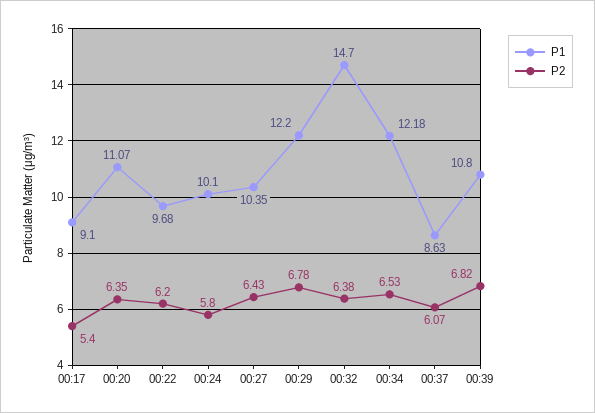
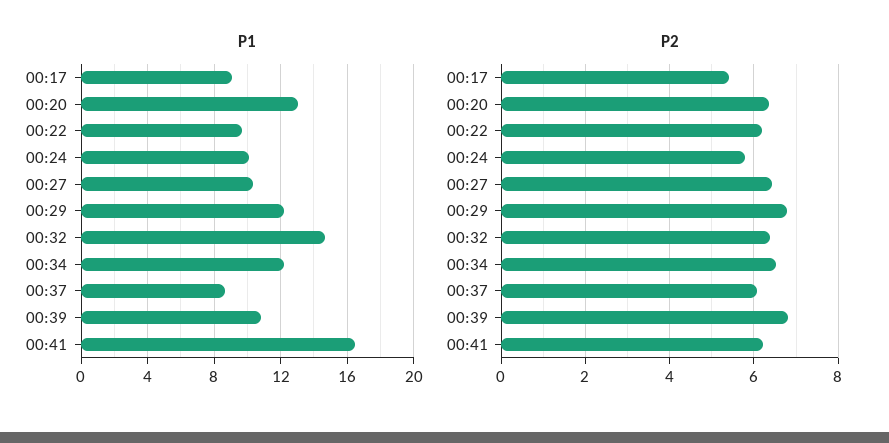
P1, 00:20: 11.07 -> 13
P1, 00:41: none -> 16.5
P2, 00:41: none -> 6.2

